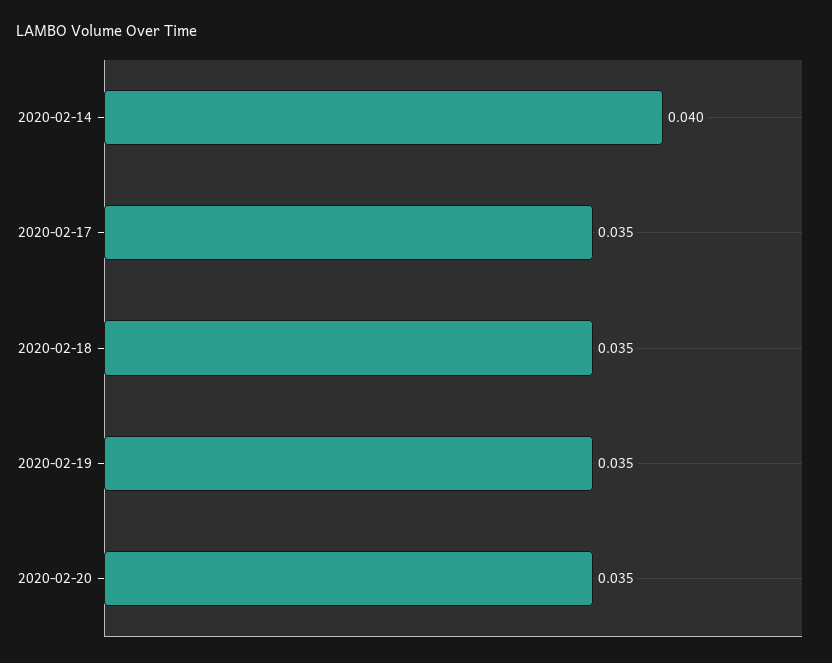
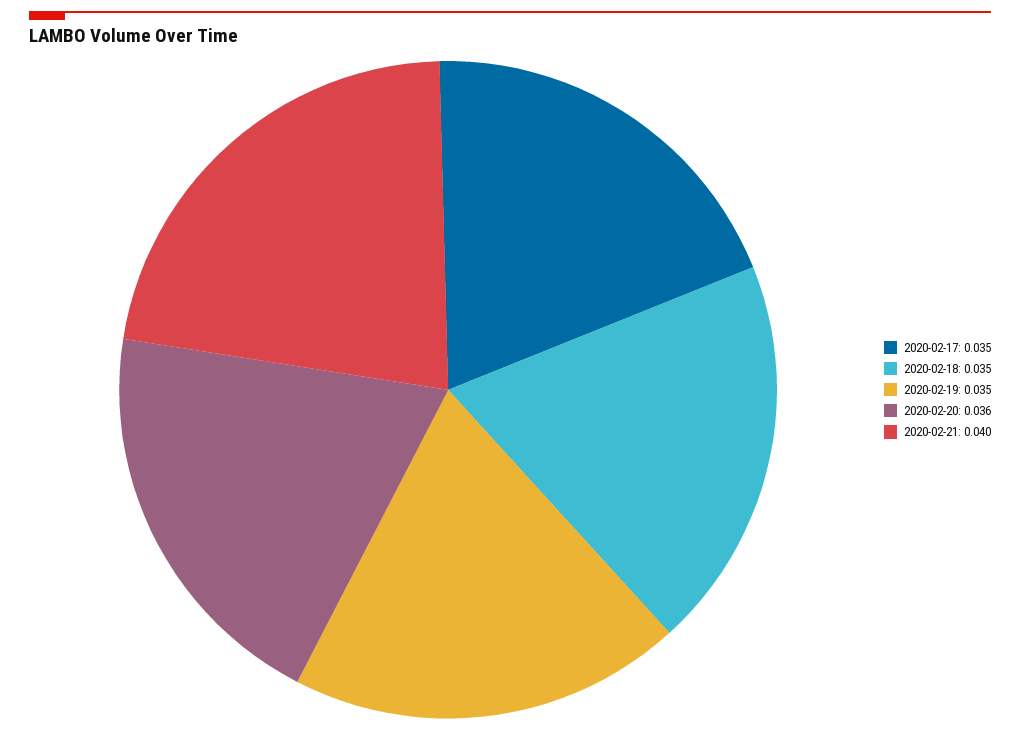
2020-02-14: 0.04 -> none
2020-02-20: 0.035 -> 0.036
2020-02-21: none -> 0.04

